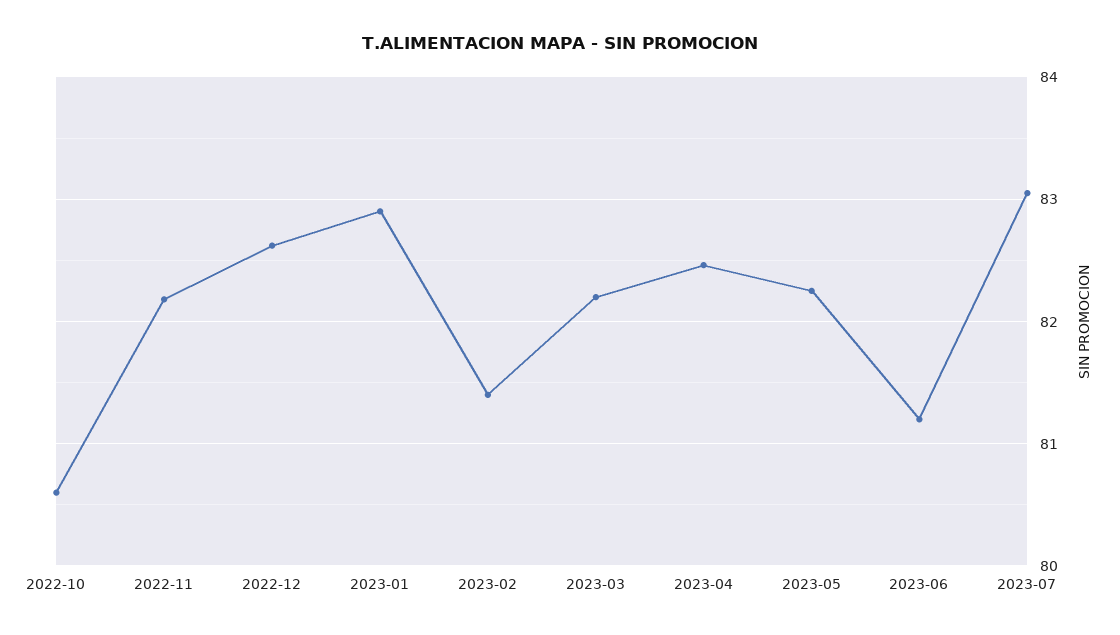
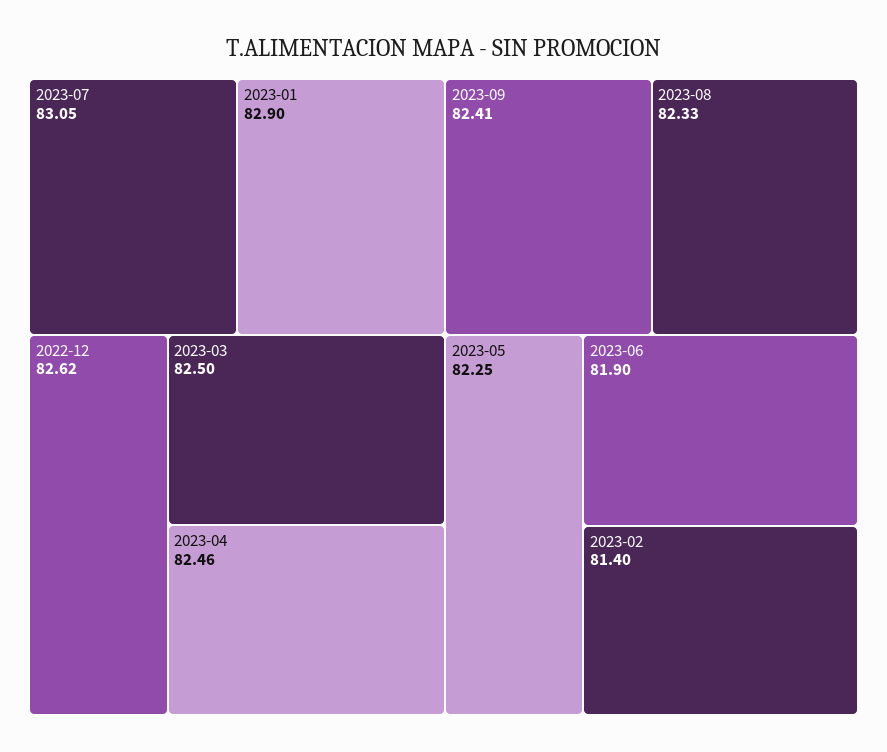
2022-10: 80.6 -> none
2022-11: 82.2 -> none
2023-03: 82.2 -> 82.5
2023-06: 81.2 -> 81.9
2023-09: none -> 82.41
2023-08: none -> 82.33

